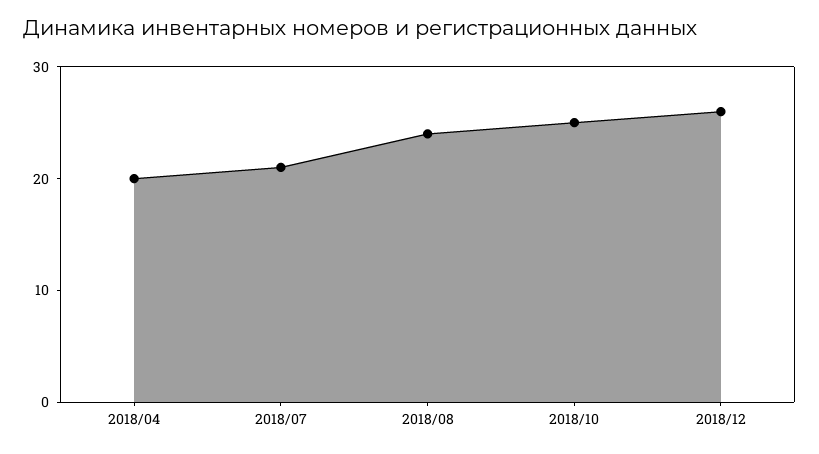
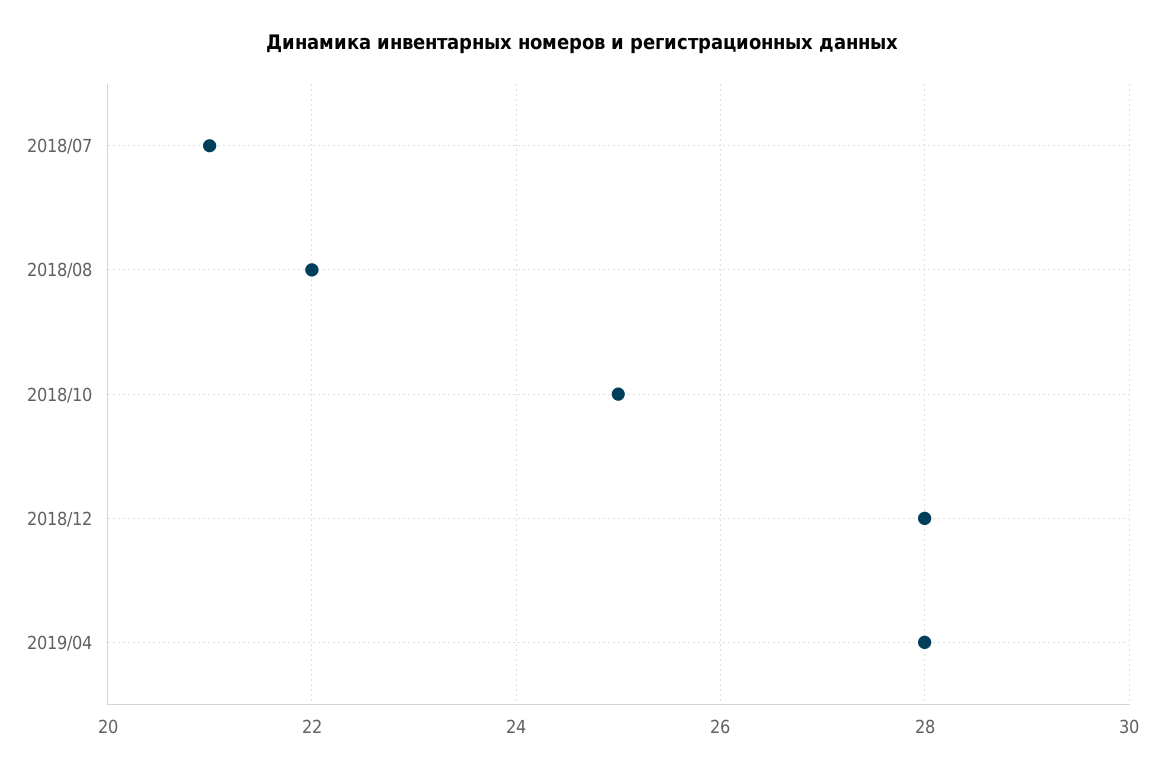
2018/04: 20 -> none
2018/08: 24 -> 22
2018/12: 26 -> 28
2019/04: none -> 28

